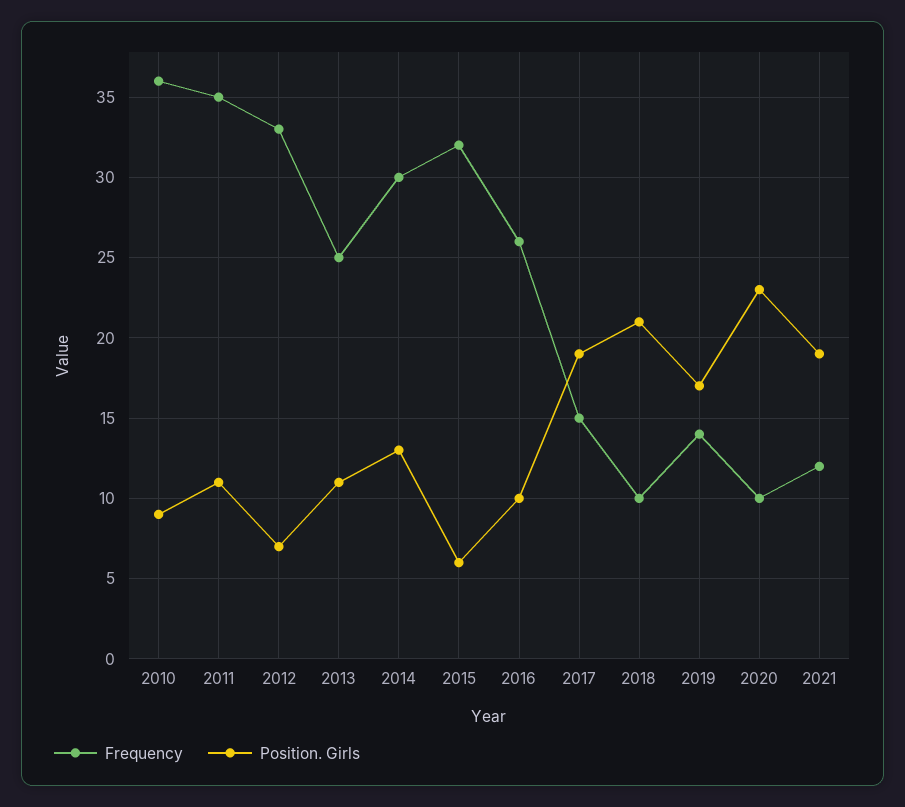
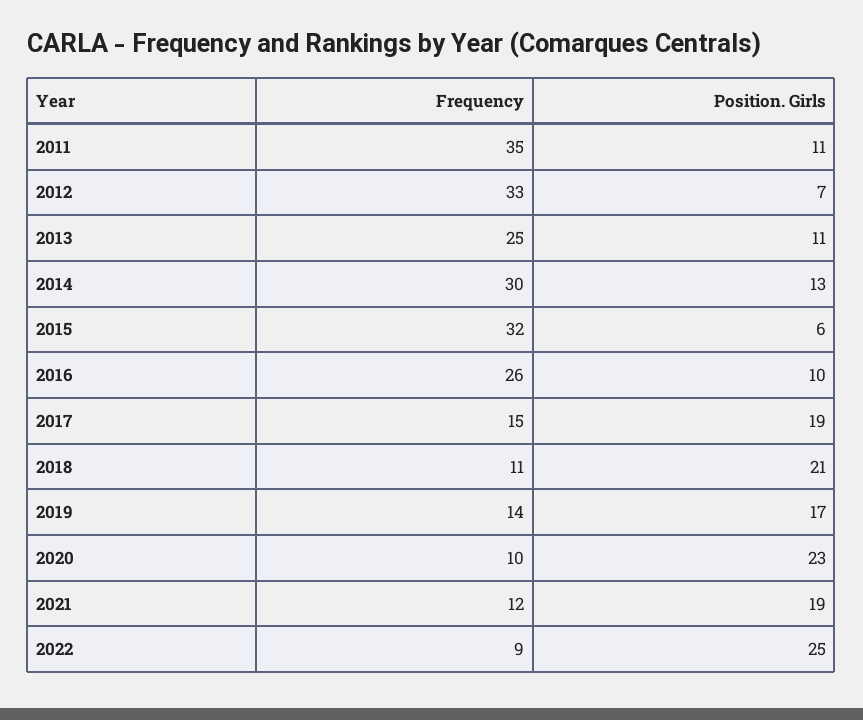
Frequency, 2010: 36 -> none
Position. Girls, 2010: 9 -> none
Frequency, 2018: 10 -> 11
Frequency, 2022: none -> 9
Position. Girls, 2022: none -> 25

